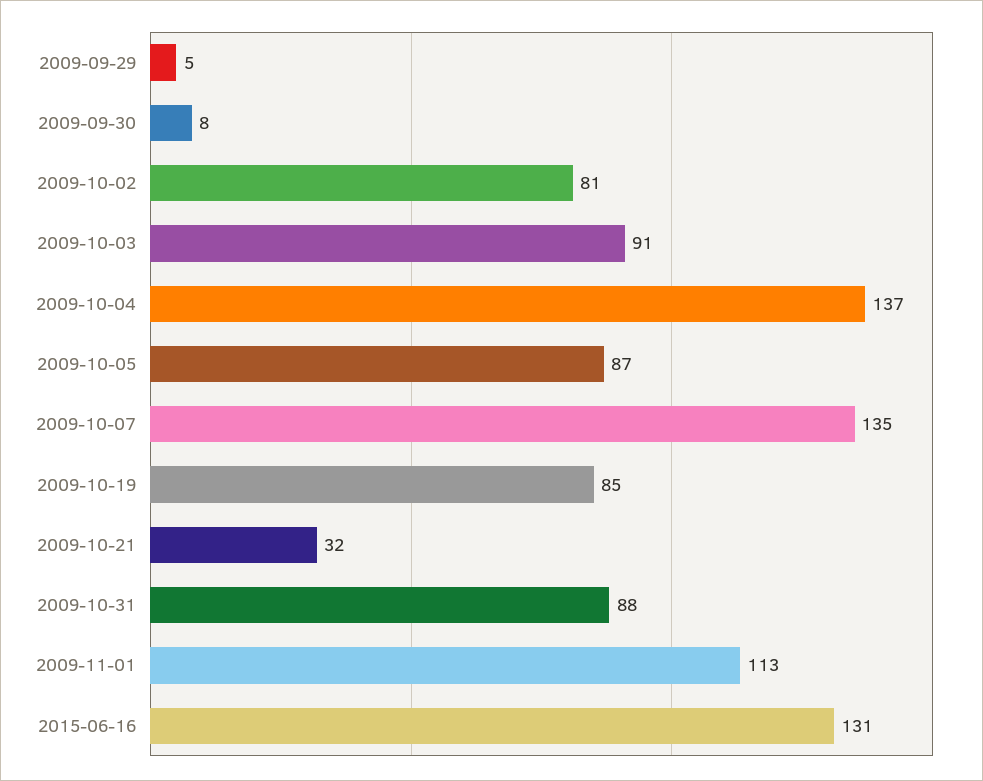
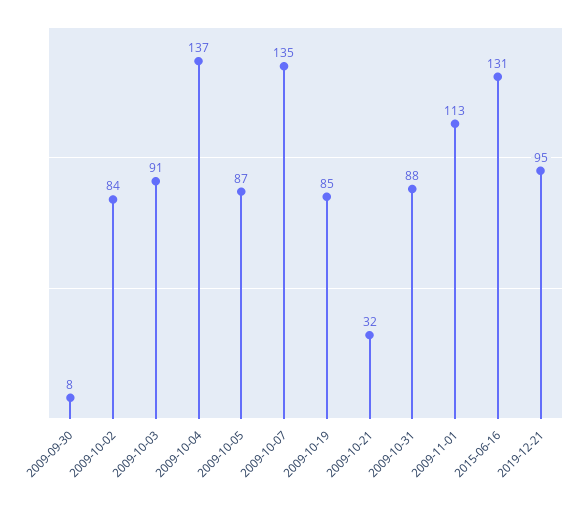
2009-09-29: 5 -> none
2009-10-02: 81 -> 84
2019-12-21: none -> 95

